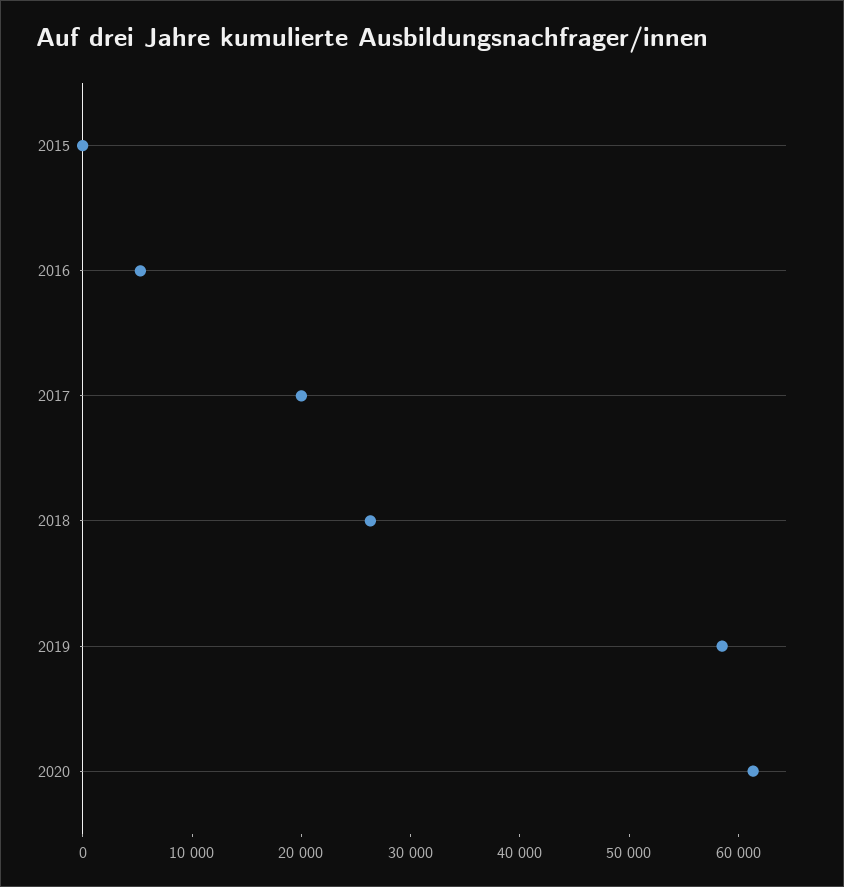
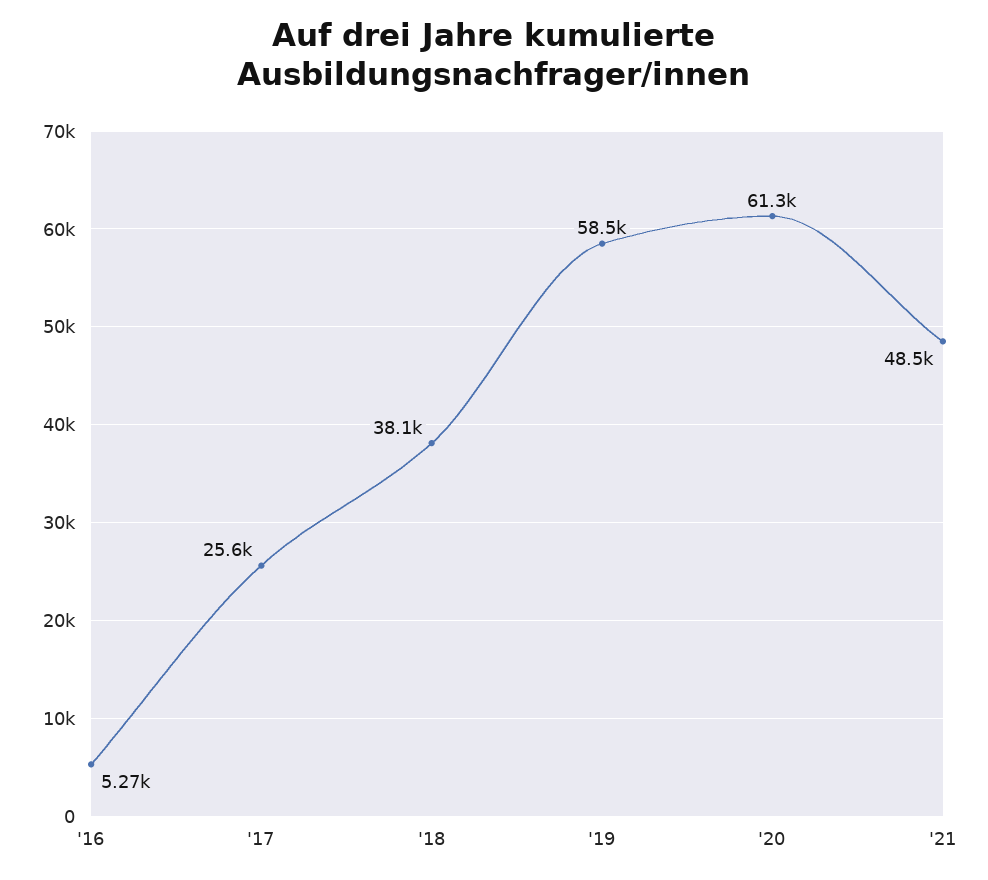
2015: 0 -> none
2017: 20000 -> 25600
2018: 26000 -> 38100
'21: none -> 48500

